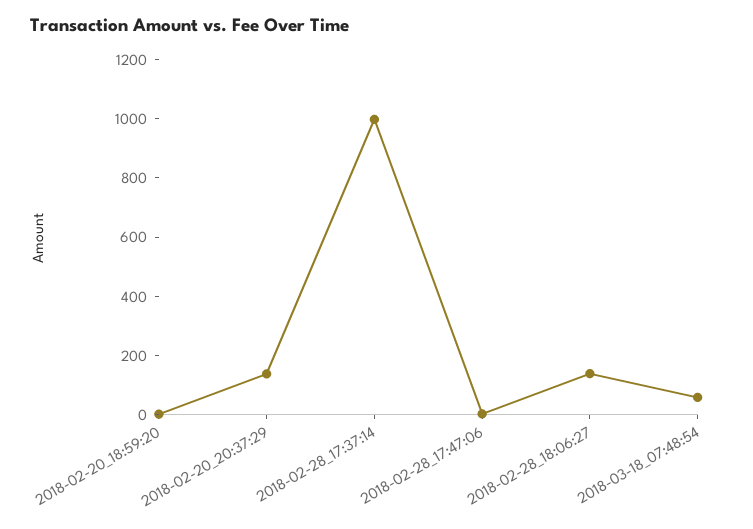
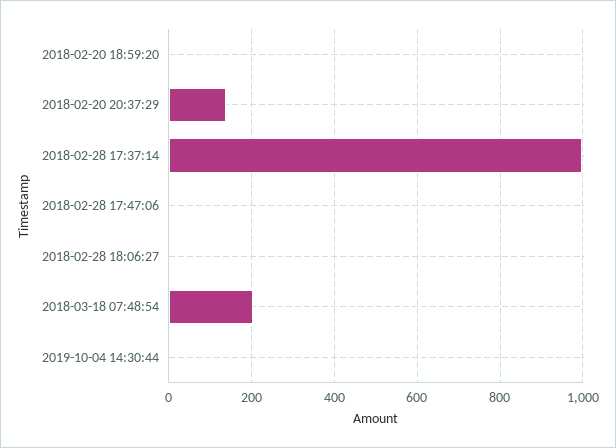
2018-02-28_18:06:27: 150 -> 0
2018-03-18_07:48:54: 50 -> 200
2019-10-04 14:30:44: none -> 0

